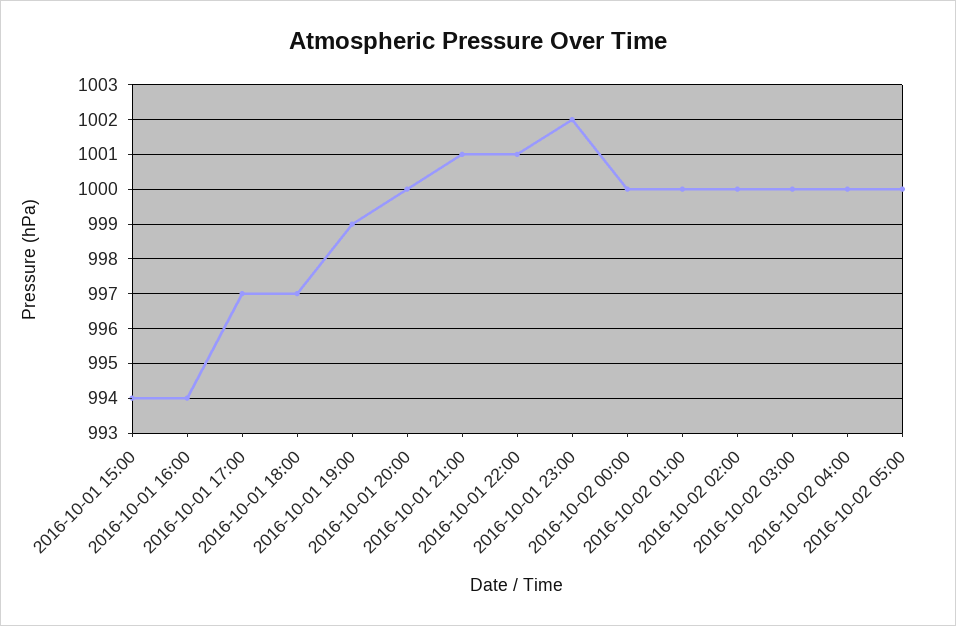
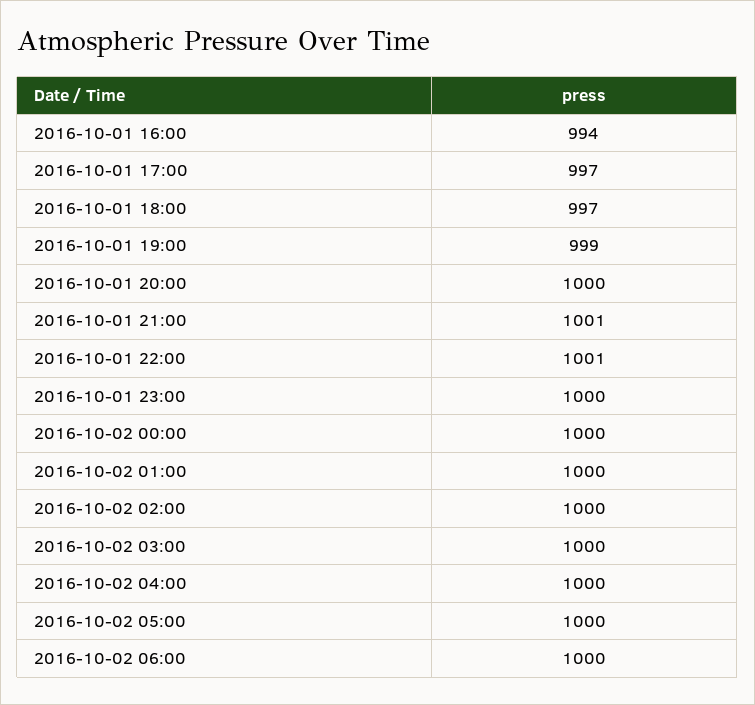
2016-10-01 15:00: 994 -> none
2016-10-01 23:00: 1002 -> 1000
2016-10-02 06:00: none -> 1000

